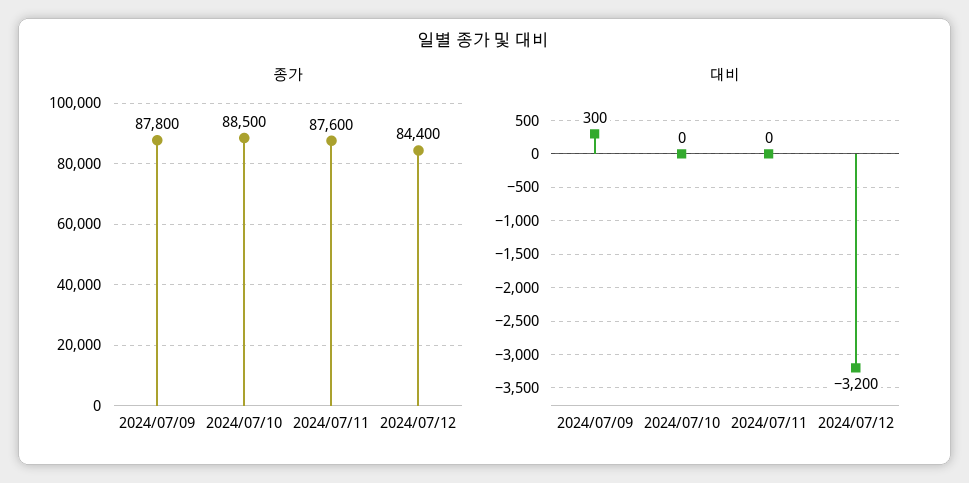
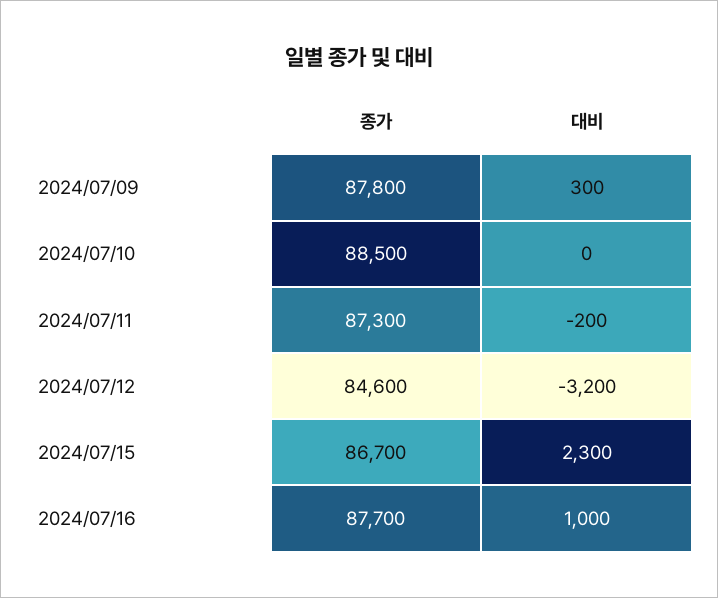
종가, 2024/07/11: 87600 -> 87300
종가, 2024/07/12: 84400 -> 84600
대비, 2024/07/11: 0 -> -200
종가, 2024/07/15: none -> 86700
대비, 2024/07/15: none -> 2300
종가, 2024/07/16: none -> 87700
대비, 2024/07/16: none -> 1000

